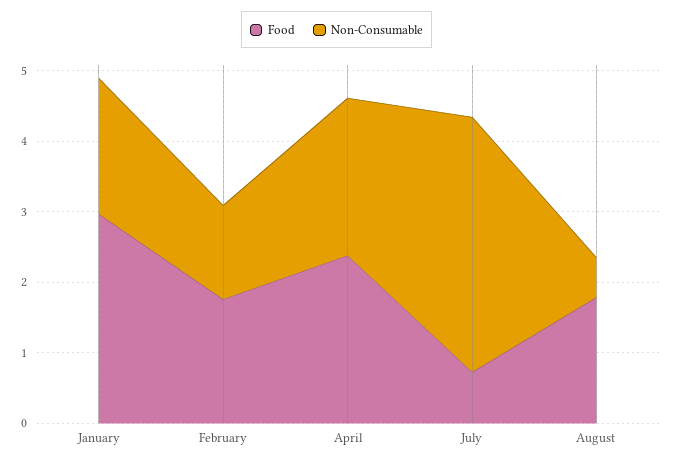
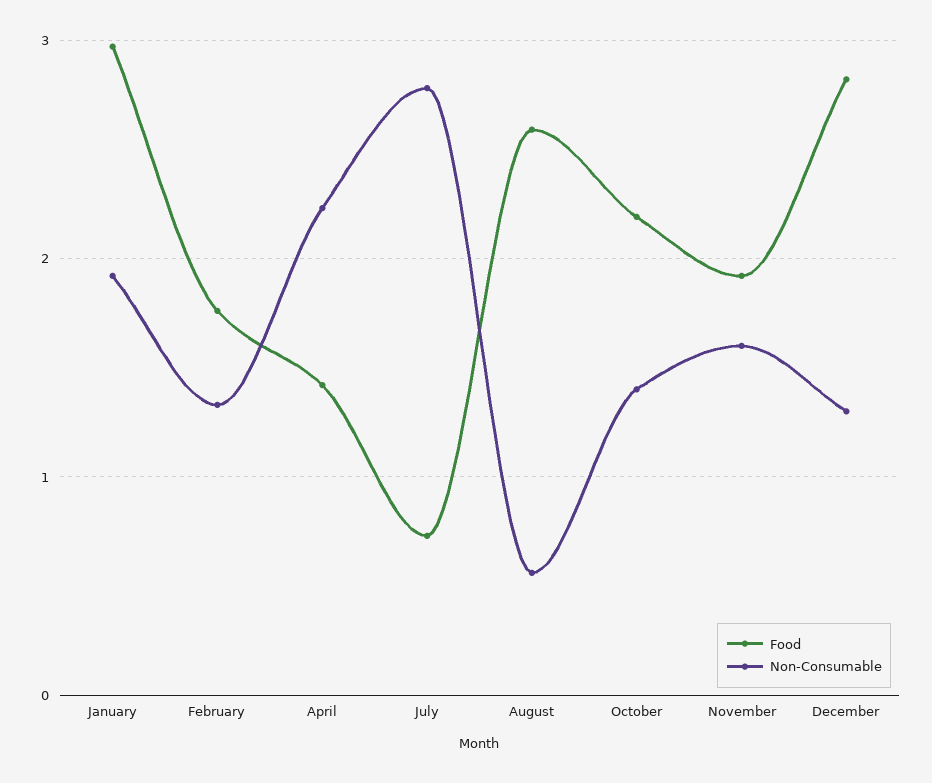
Food, April: 2.4 -> 1.4
Non-Consumable, July: 3.6 -> 2.8
Food, August: 1.8 -> 2.6
Food, October: none -> 2.2
Non-Consumable, October: none -> 1.4
Food, November: none -> 1.9
Non-Consumable, November: none -> 1.6
Food, December: none -> 2.8
Non-Consumable, December: none -> 1.3

